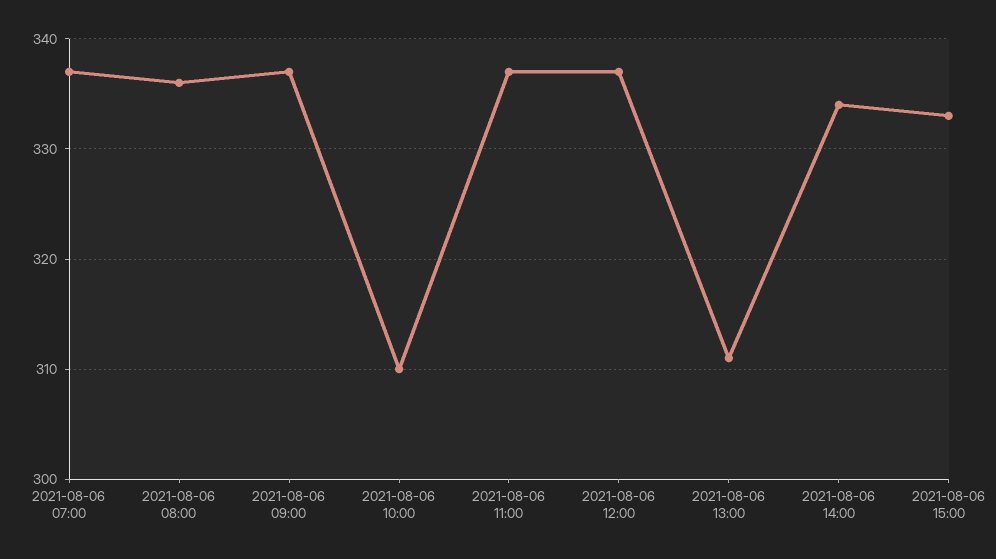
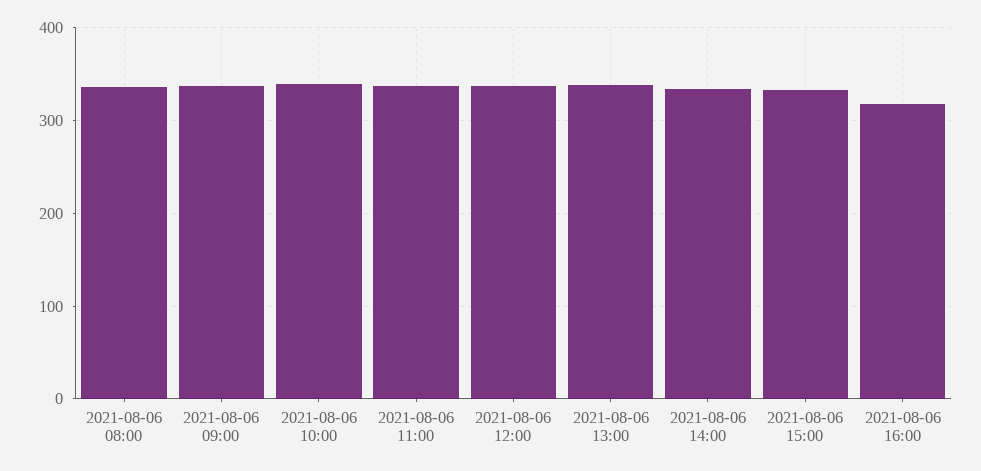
2021-08-06 07:00: 337 -> none
2021-08-06 10:00: 310 -> 340
2021-08-06 13:00: 311 -> 340
2021-08-06 16:00: none -> 320

